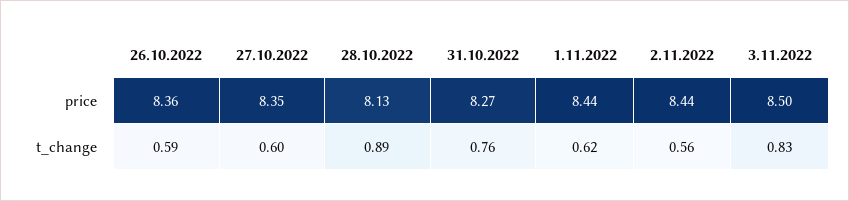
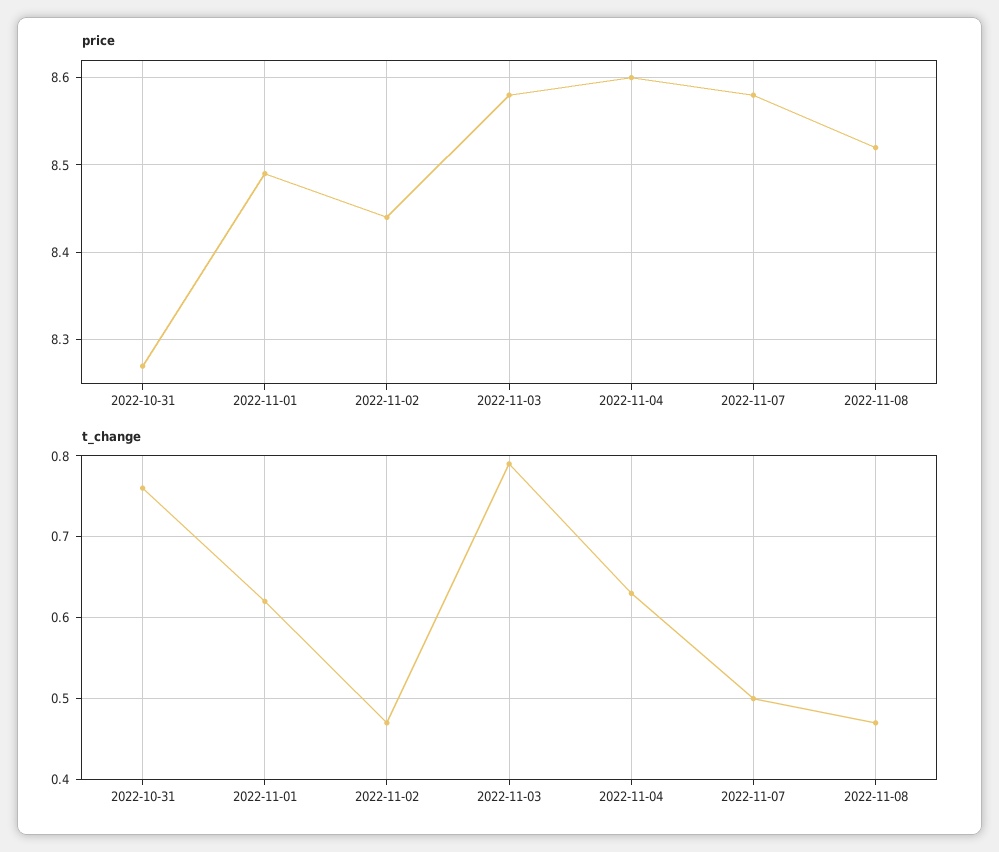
price, 26.10.2022: 8.36 -> none
price, 27.10.2022: 8.35 -> none
price, 28.10.2022: 8.13 -> none
price, 1.11.2022: 8.44 -> 8.49
price, 3.11.2022: 8.5 -> 8.58
t_change, 26.10.2022: 0.59 -> none
t_change, 27.10.2022: 0.6 -> none
t_change, 28.10.2022: 0.89 -> none
t_change, 2.11.2022: 0.56 -> 0.47
t_change, 3.11.2022: 0.83 -> 0.79
price, 2022-11-04: none -> 8.6
price, 2022-11-07: none -> 8.58
price, 2022-11-08: none -> 8.52
t_change, 2022-11-04: none -> 0.63
t_change, 2022-11-07: none -> 0.5
t_change, 2022-11-08: none -> 0.47

